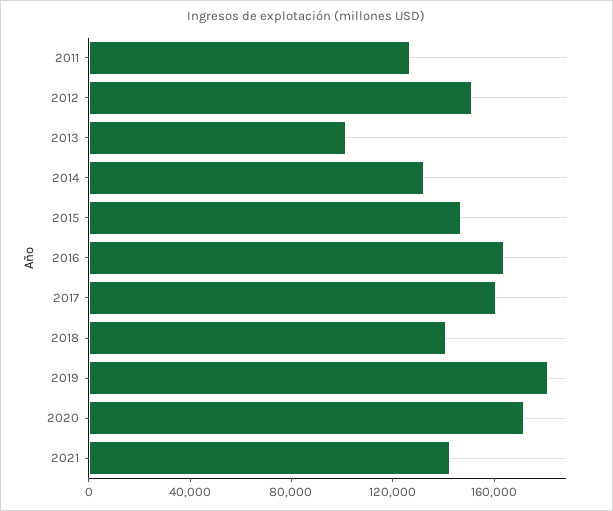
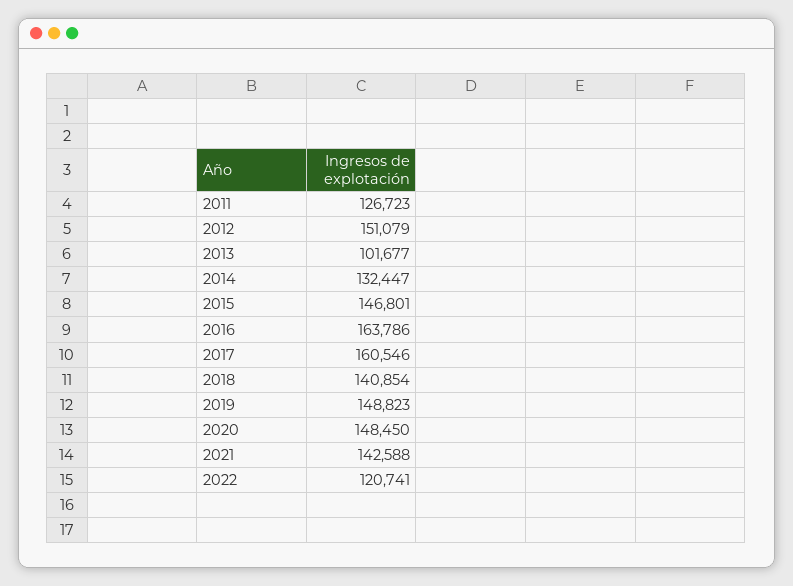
2019: 180000 -> 148823
2020: 170000 -> 148450
2022: none -> 120741

